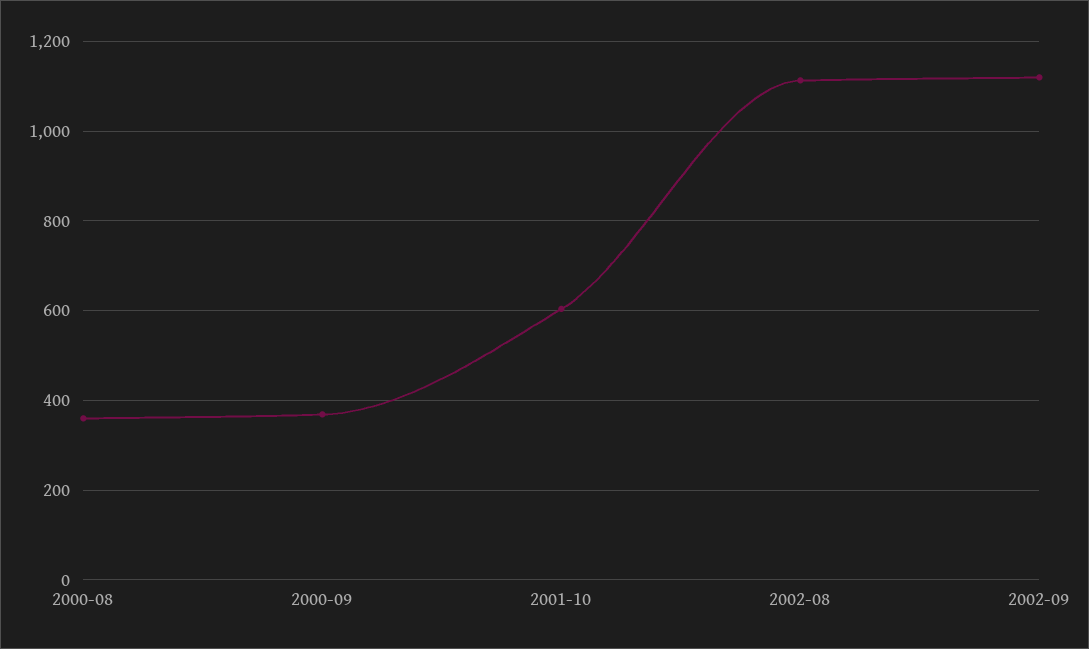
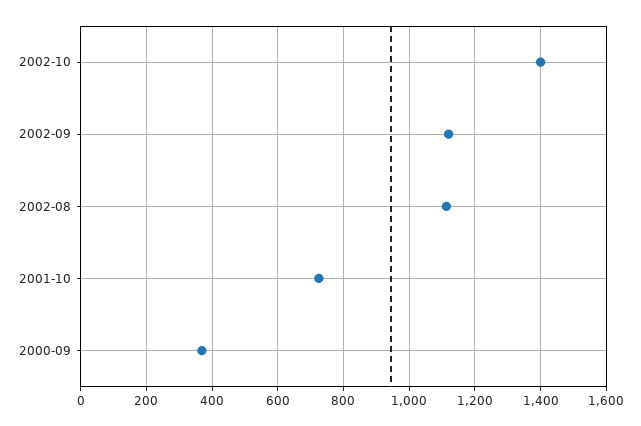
2000-08: 360 -> none
2001-10: 600 -> 720
2002-10: none -> 1400

